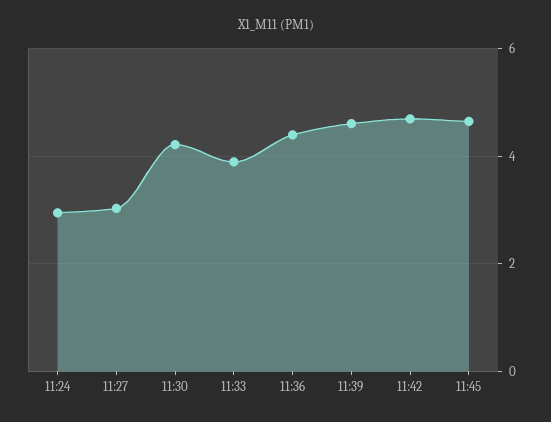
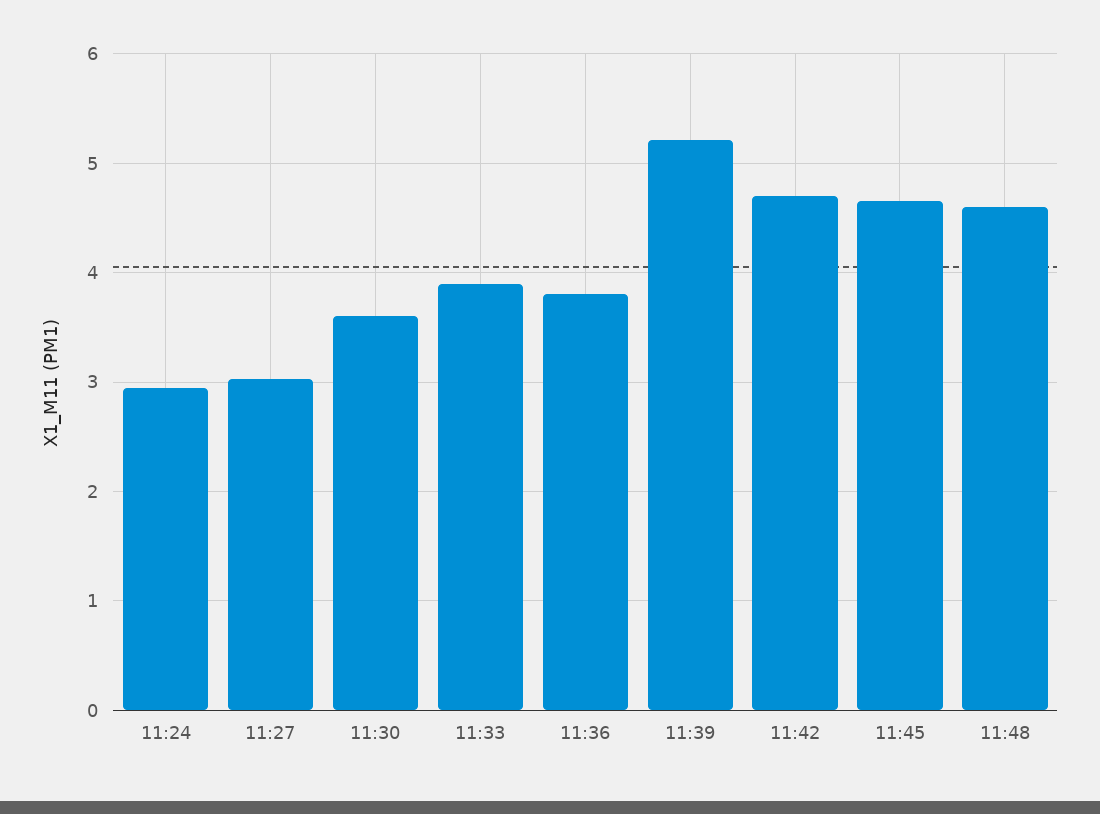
11:30: 4.2 -> 3.6
11:36: 4.4 -> 3.8
11:39: 4.6 -> 5.2
11:48: none -> 4.6

